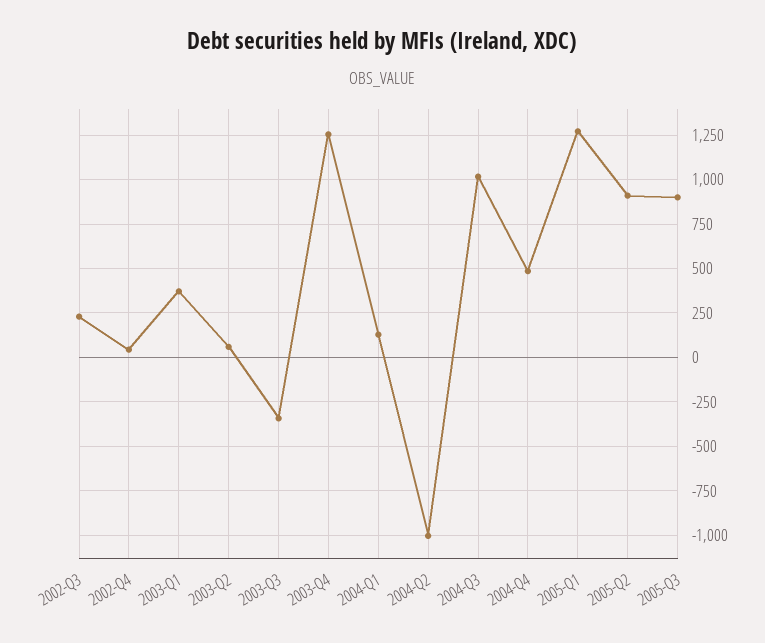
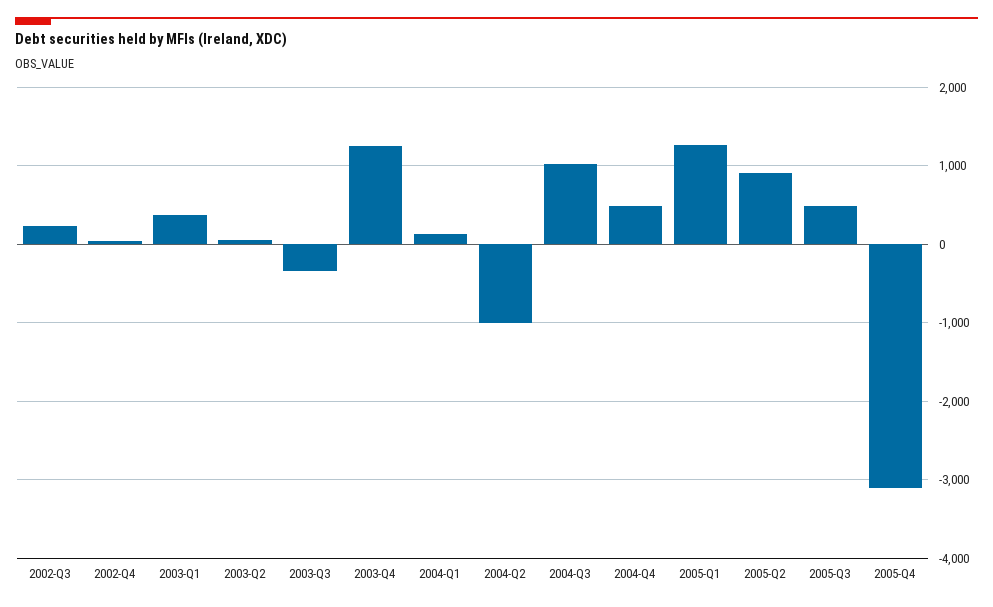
2005-Q3: 900 -> 500
2005-Q4: none -> -3100

